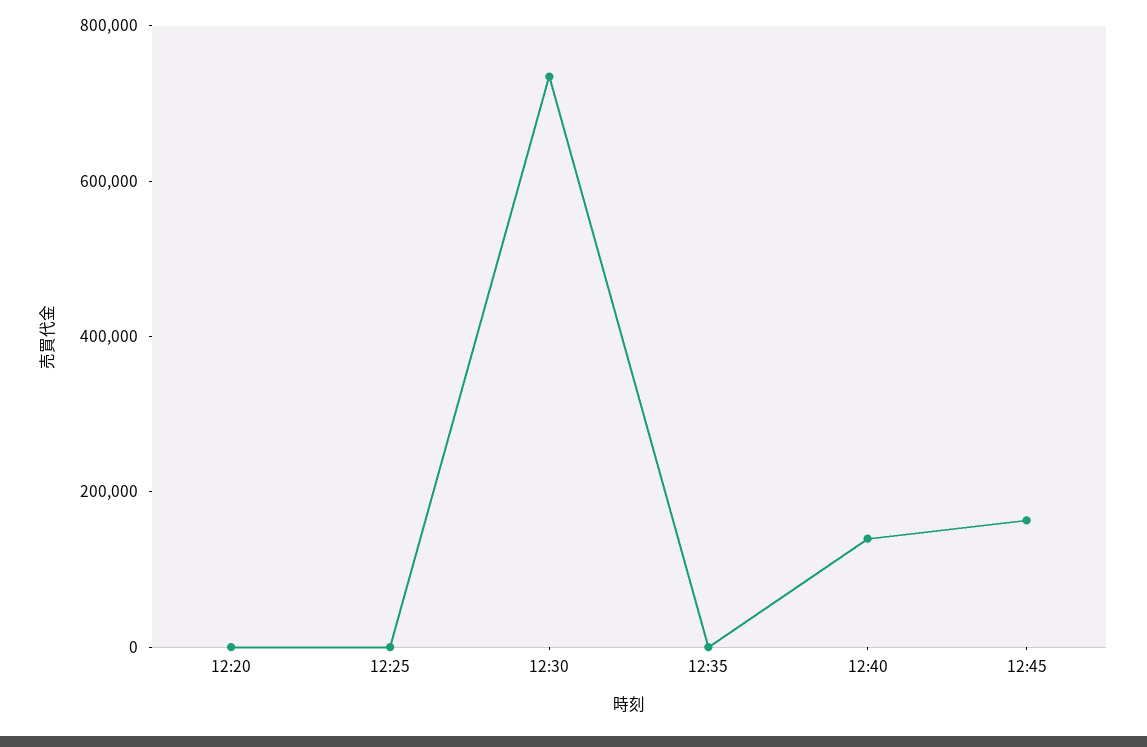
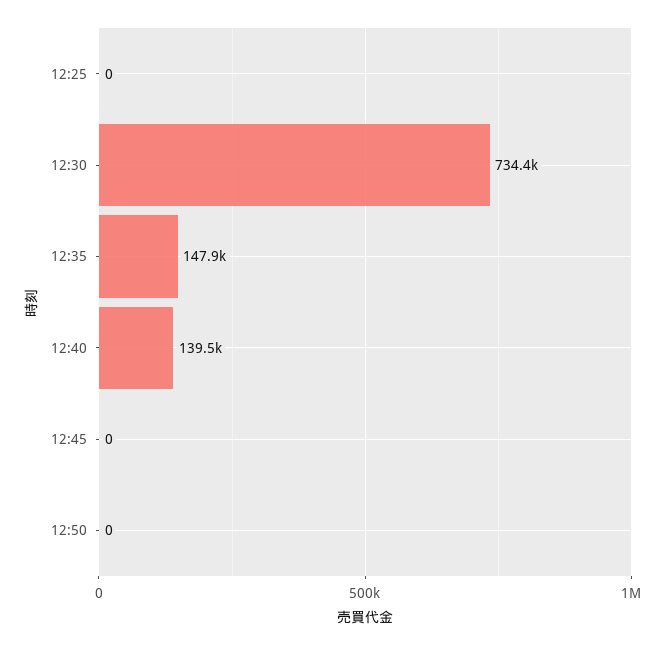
12:20: 0 -> none
12:35: 0 -> 147900
12:45: 150000 -> 0
12:50: none -> 0

